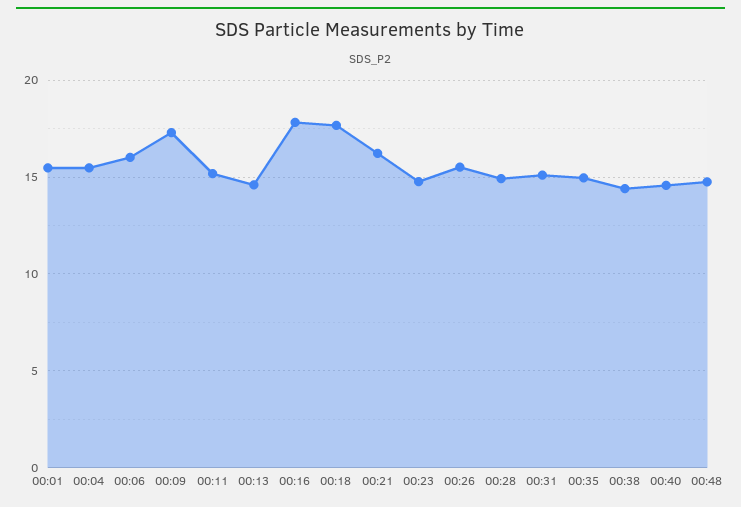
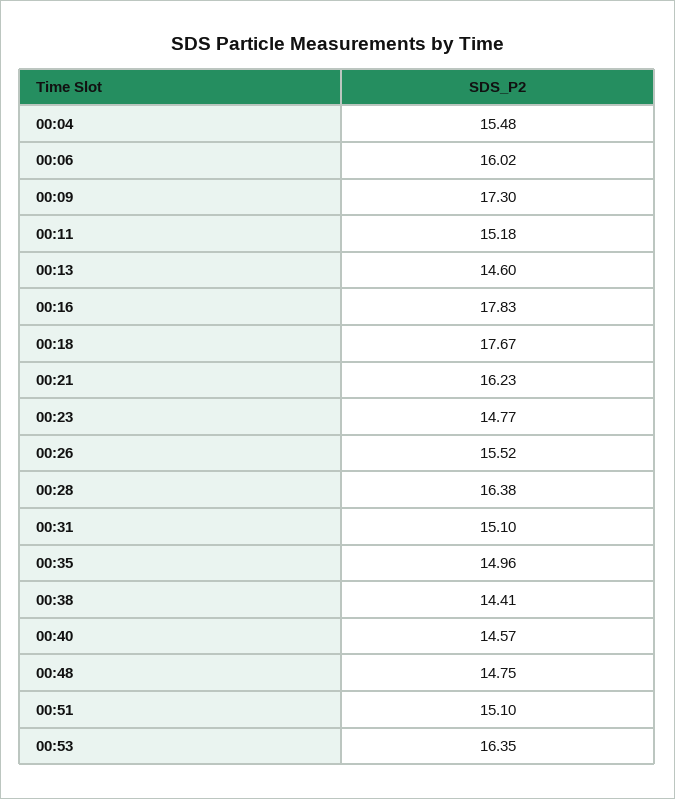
00:01: 15.5 -> none
00:28: 15 -> 16.38
00:51: none -> 15.1
00:53: none -> 16.35

